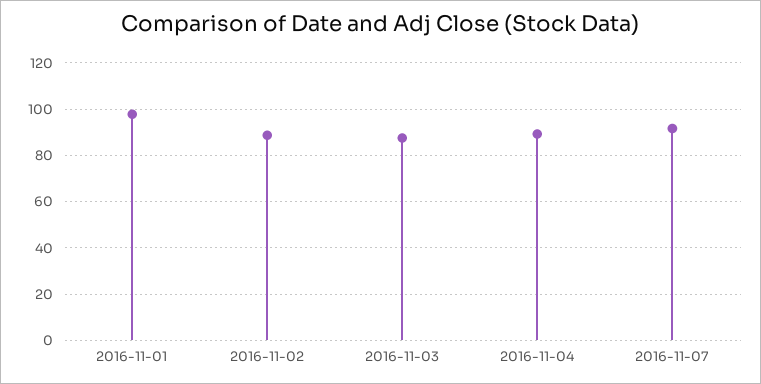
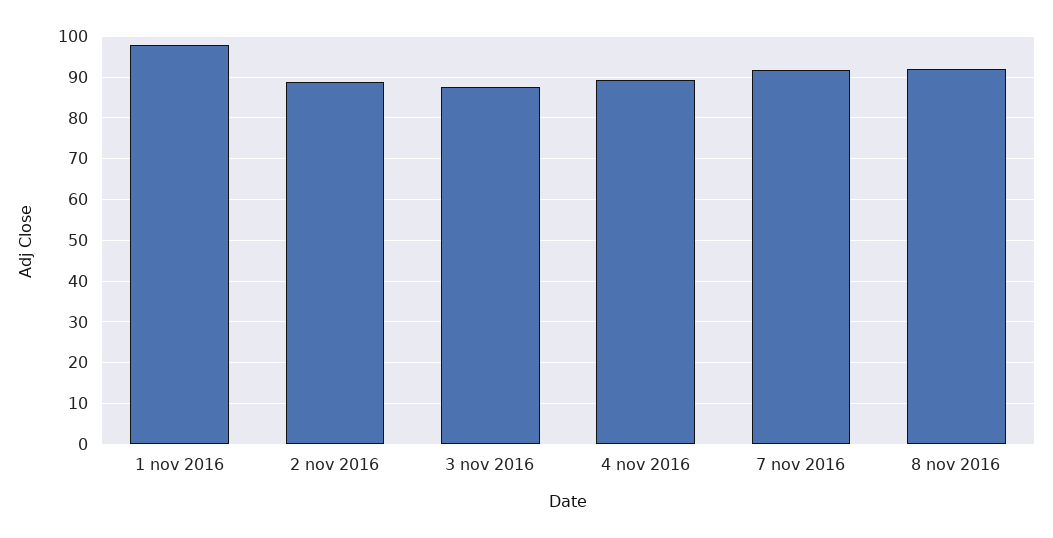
8 nov 2016: none -> 92

